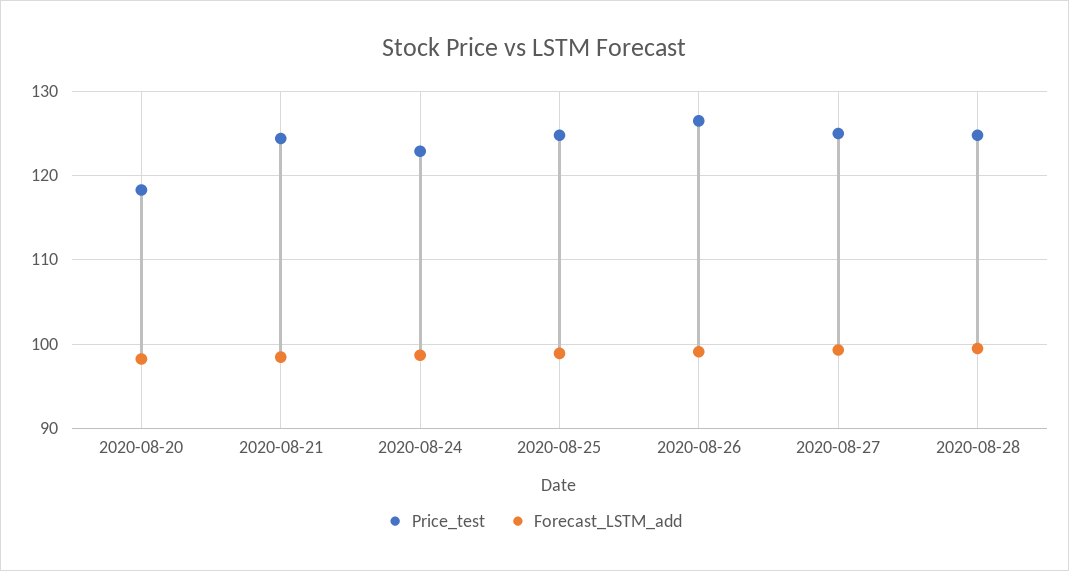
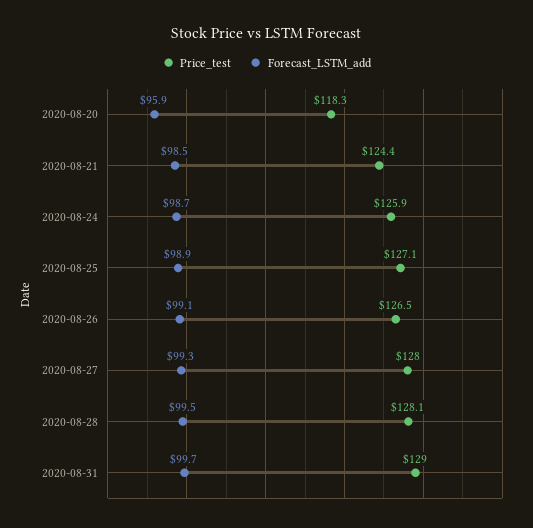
Forecast_LSTM_add, 2020-08-20: 98 -> 95.9
Price_test, 2020-08-24: 123 -> 125.9
Price_test, 2020-08-25: 125 -> 127.1
Price_test, 2020-08-27: 125 -> 128
Price_test, 2020-08-28: 125 -> 128.1
Price_test, 2020-08-31: none -> 129
Forecast_LSTM_add, 2020-08-31: none -> 99.7

